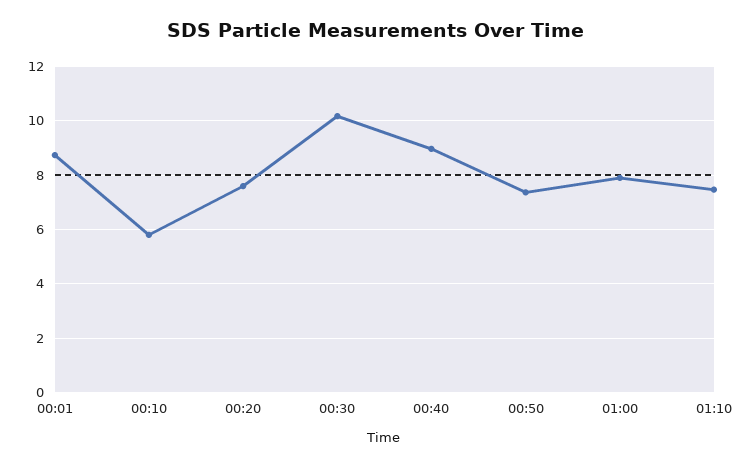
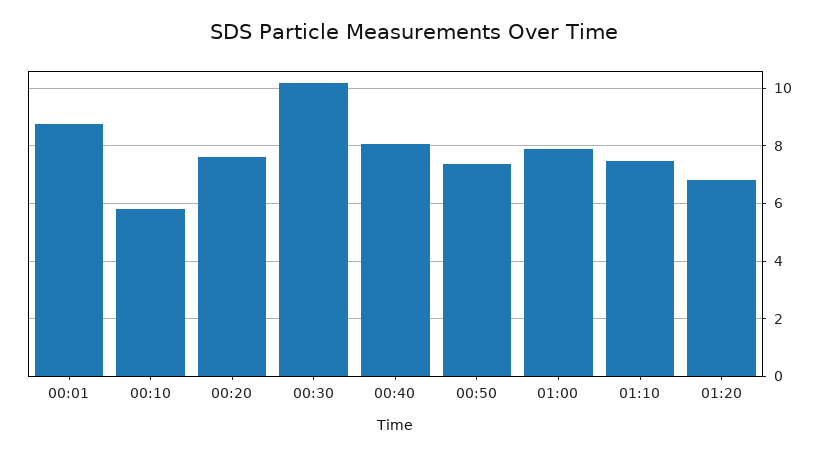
00:40: 9 -> 8
01:20: none -> 6.75

